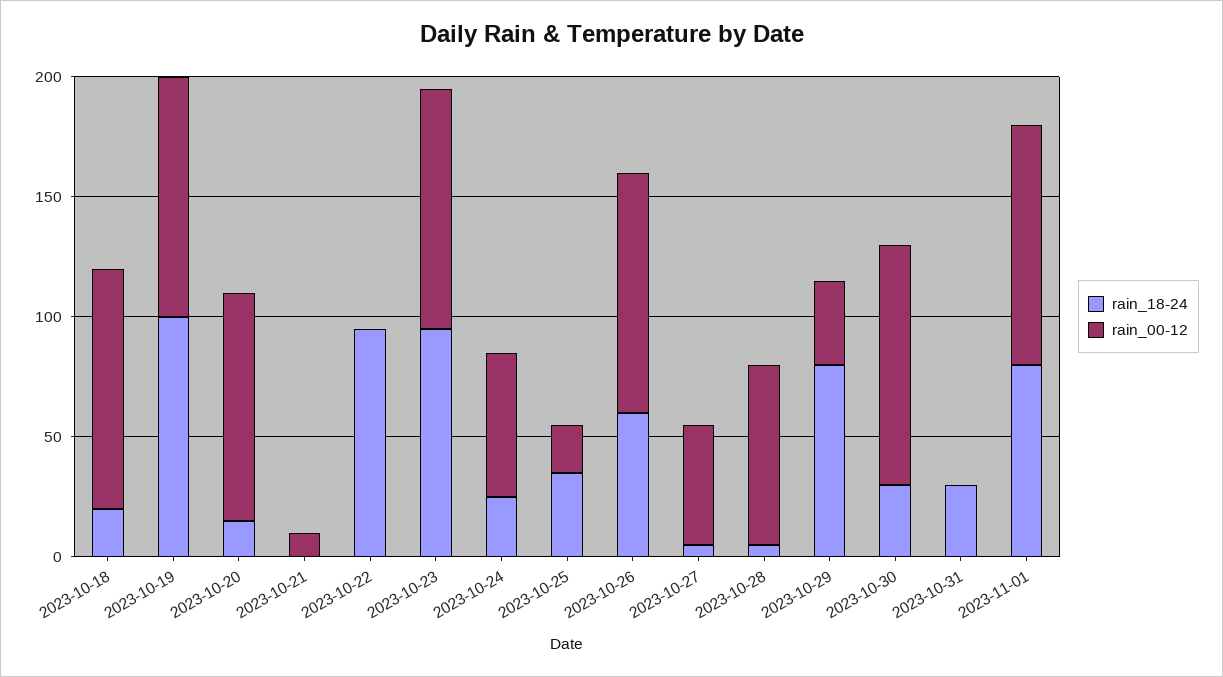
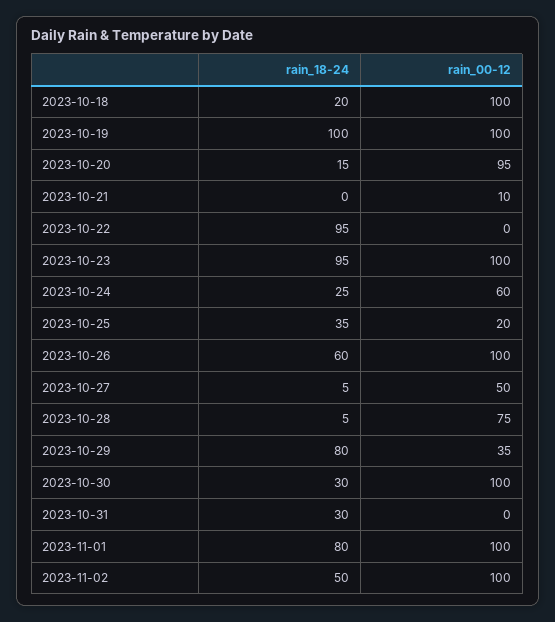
rain_18-24, 2023-11-02: none -> 50
rain_00-12, 2023-11-02: none -> 100

